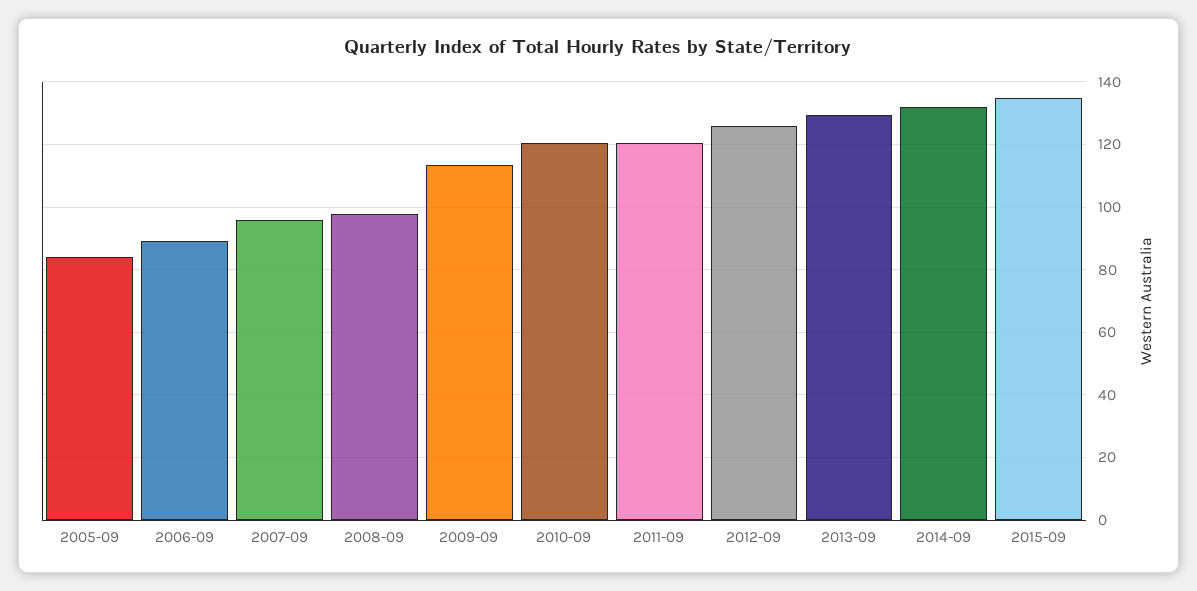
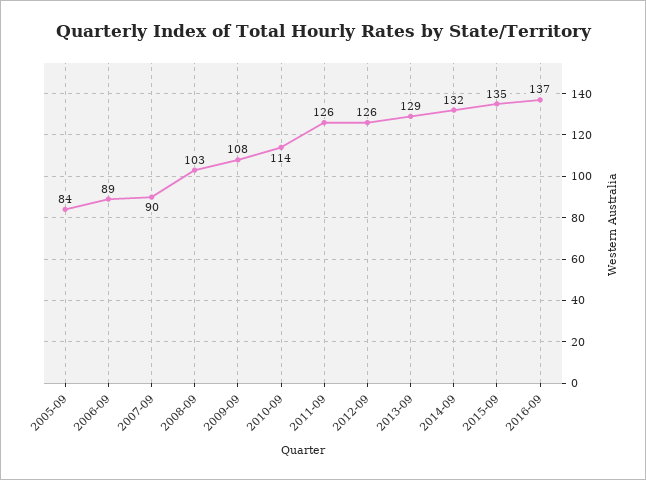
2007-09: 96 -> 90
2008-09: 98 -> 103
2009-09: 114 -> 108
2010-09: 120 -> 114
2011-09: 120 -> 126
2016-09: none -> 137

